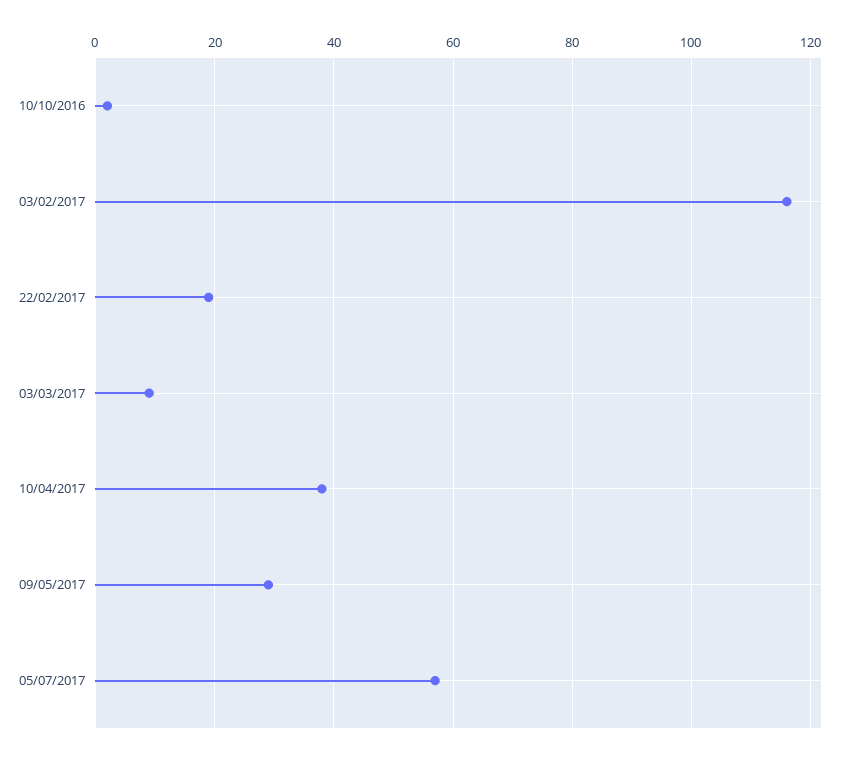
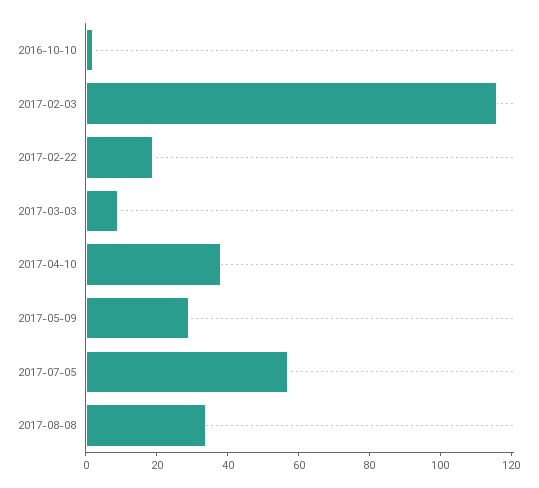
2017-08-08: none -> 35

